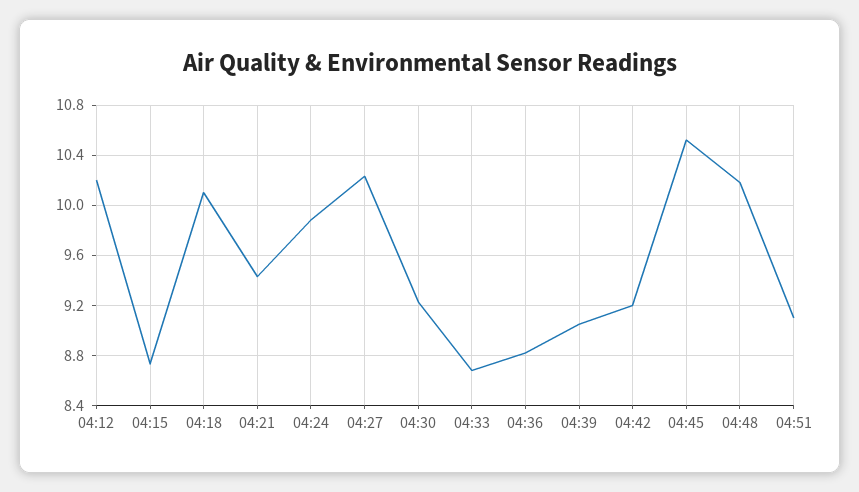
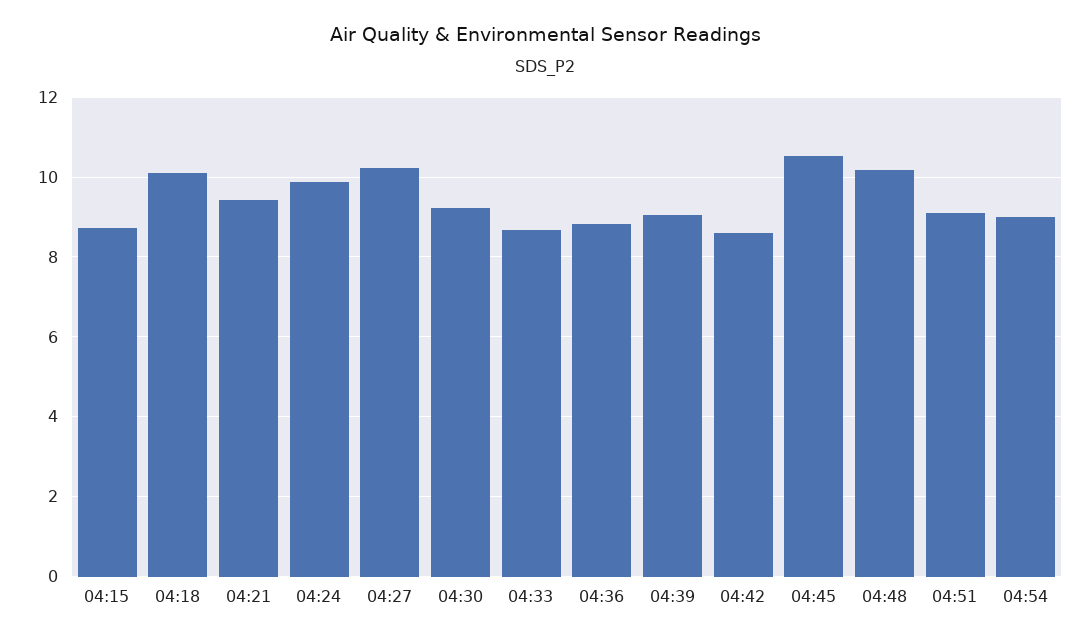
04:12: 10.2 -> none
04:42: 9.2 -> 8.6
04:54: none -> 9

